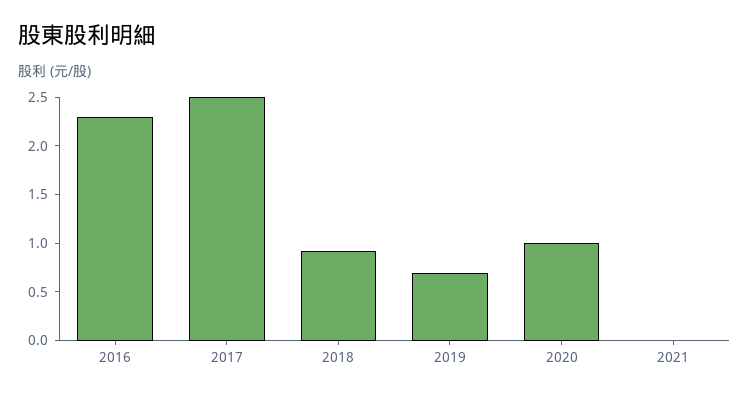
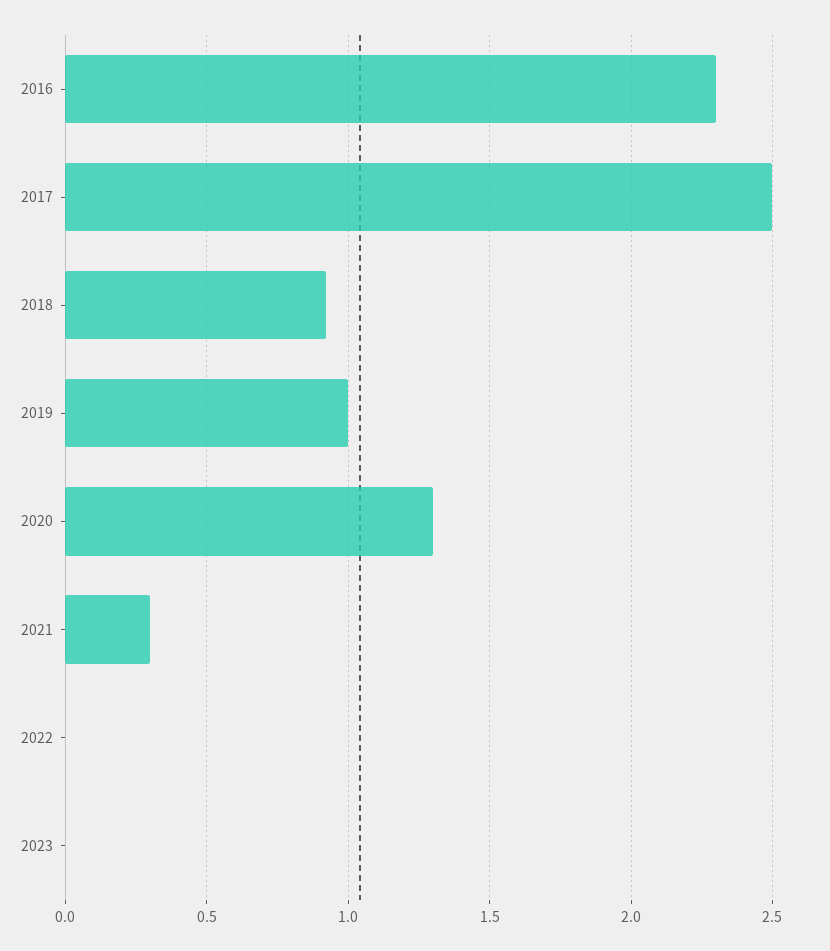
2019: 0.7 -> 1
2020: 1 -> 1.3
2021: 0 -> 0.3
2022: none -> 0
2023: none -> 0

